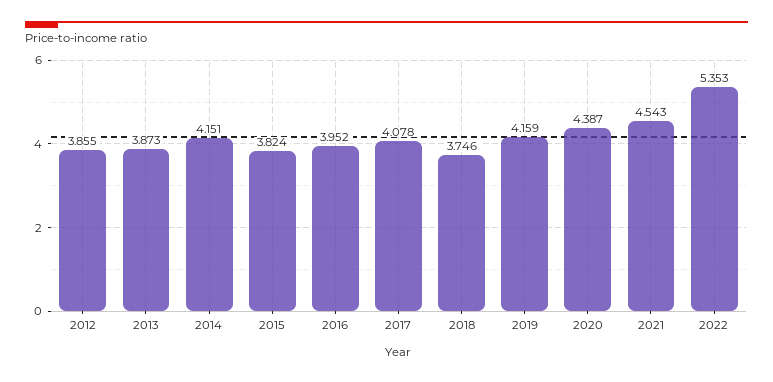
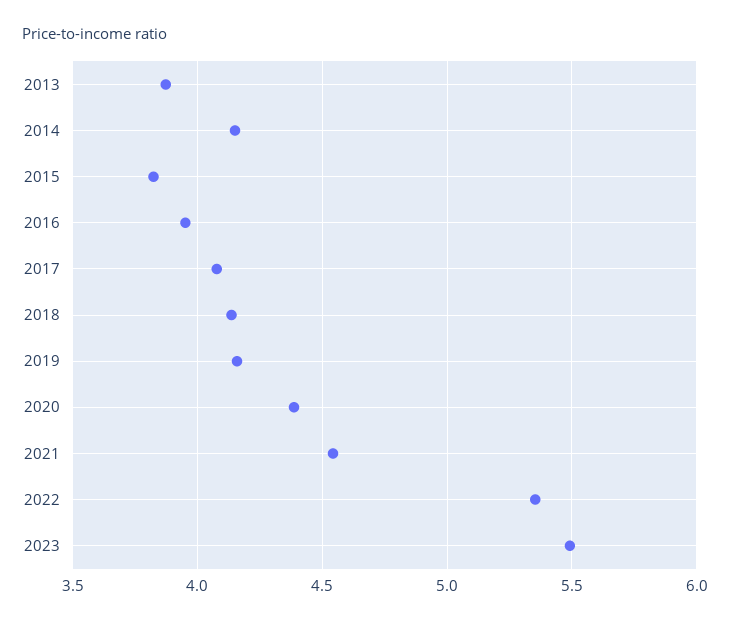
2012: 3.855 -> none
2018: 3.746 -> 4.15
2023: none -> 5.5

